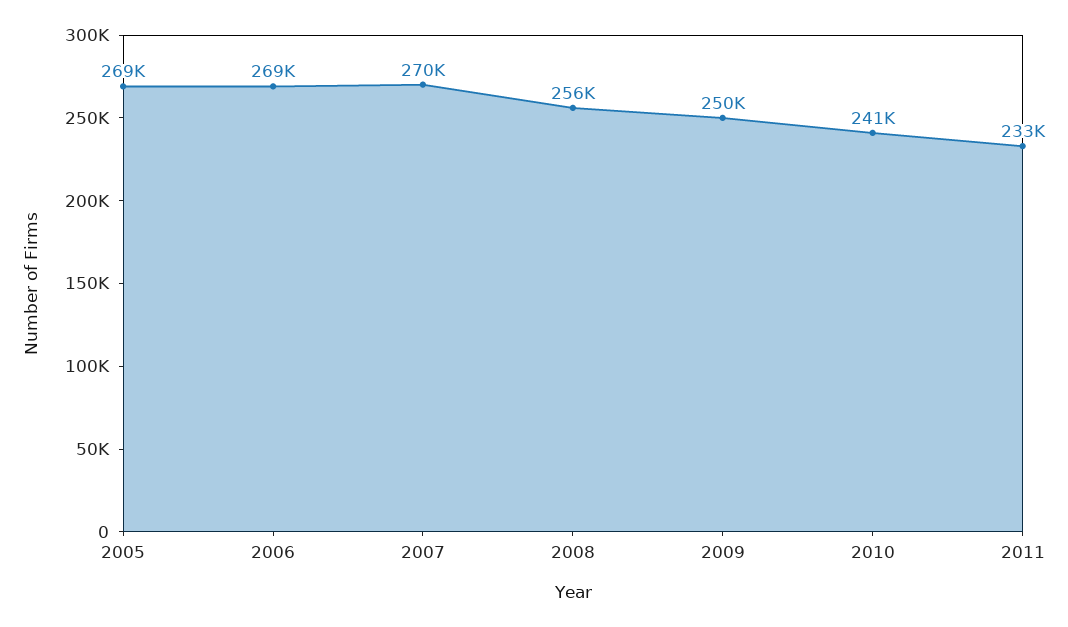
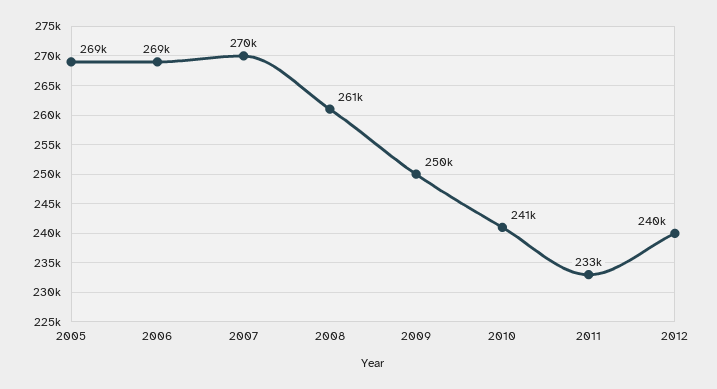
2008: 256000 -> 261000
2012: none -> 240000

